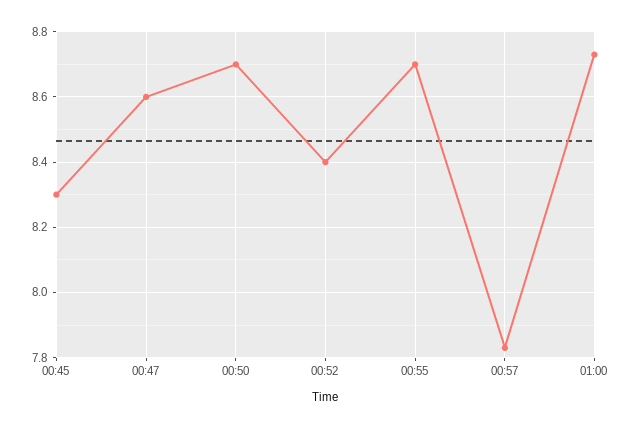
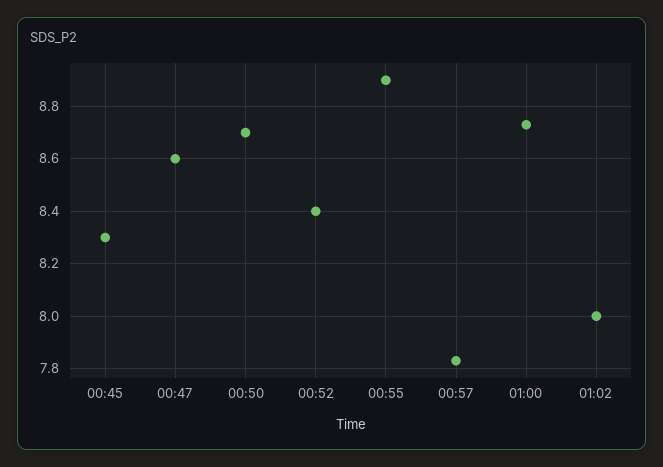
00:55: 8.7 -> 8.9
01:02: none -> 8

